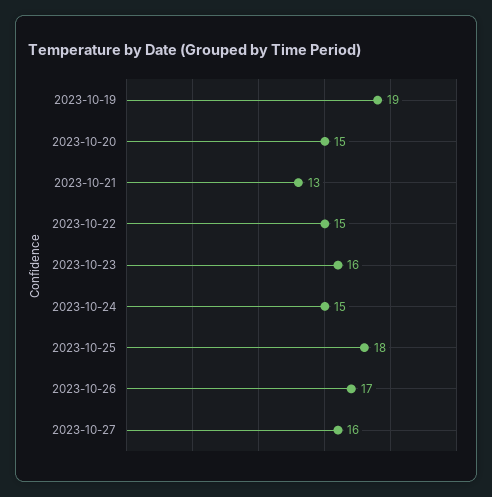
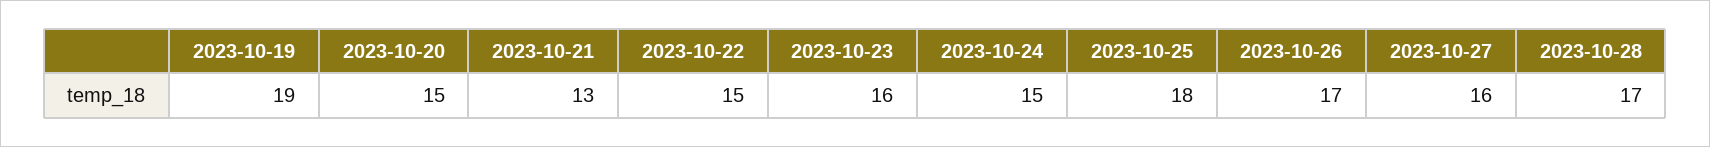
2023-10-28: none -> 17

